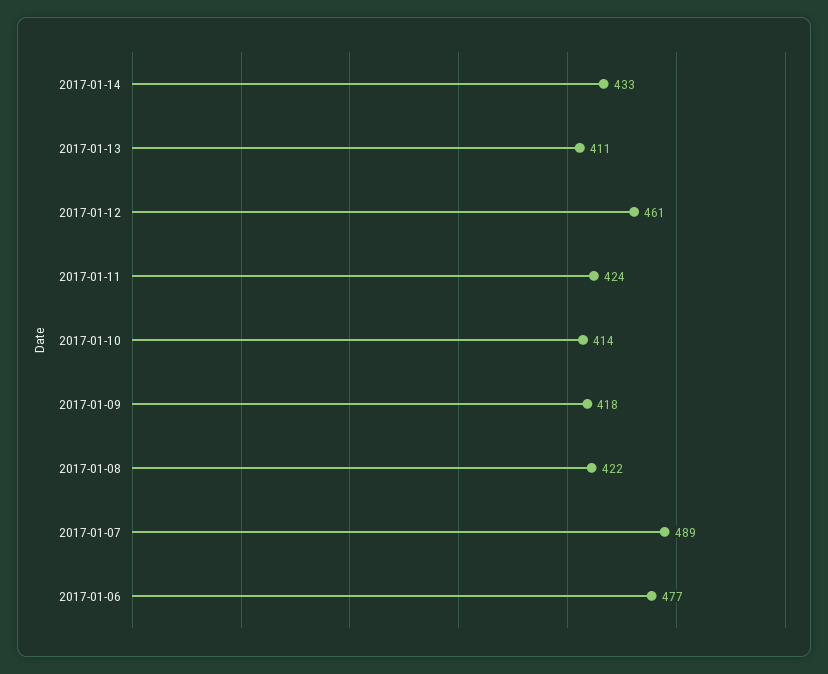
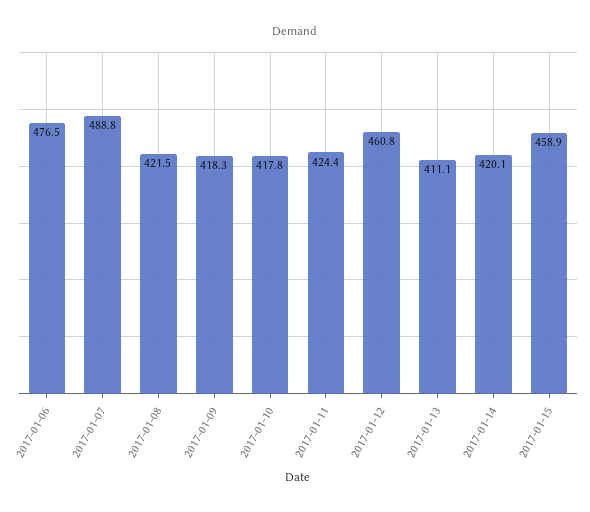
2017-01-14: 433 -> 420.1
2017-01-10: 414 -> 417.8
2017-01-15: none -> 458.9

